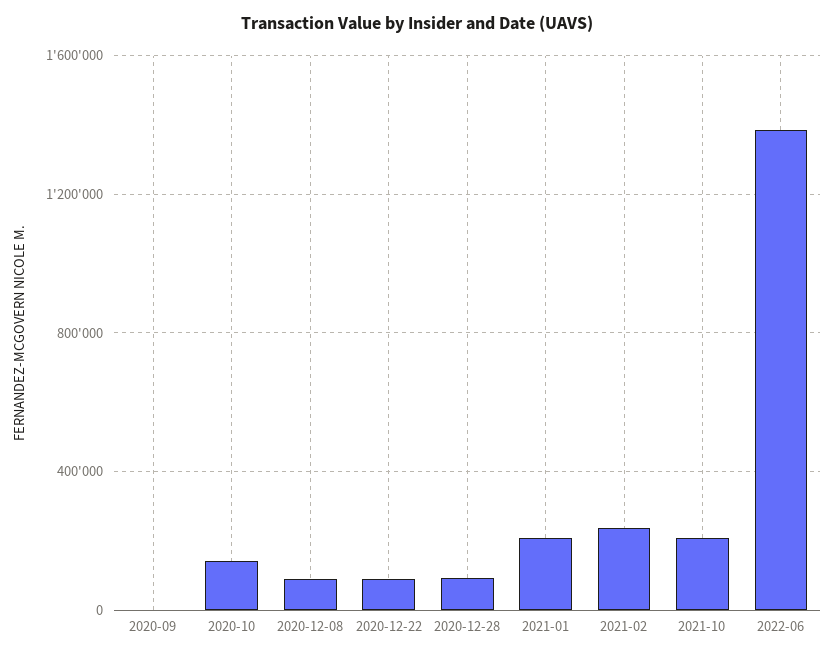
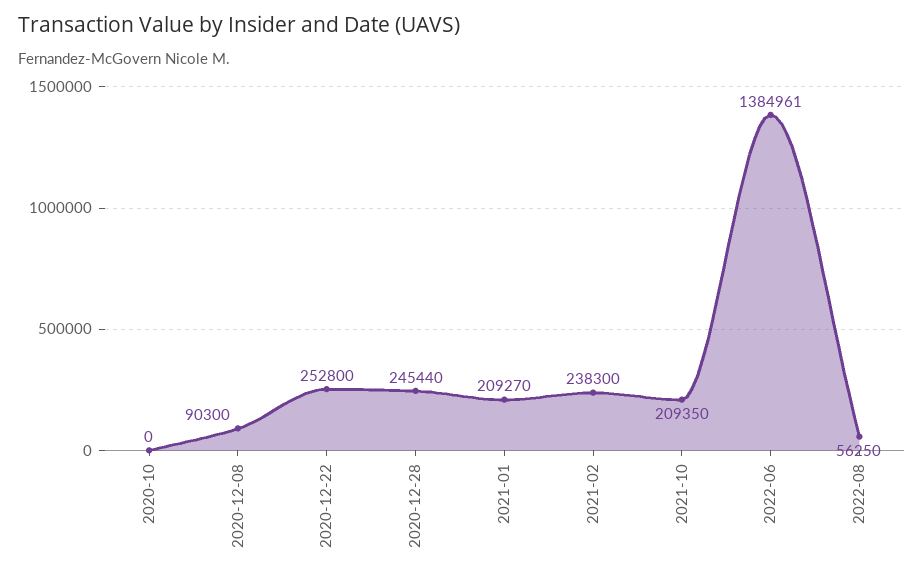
2020-09: 0 -> none
2020-10: 150000 -> 0
2020-12-22: 100000 -> 252800
2020-12-28: 100000 -> 245440
2022-08: none -> 56250

